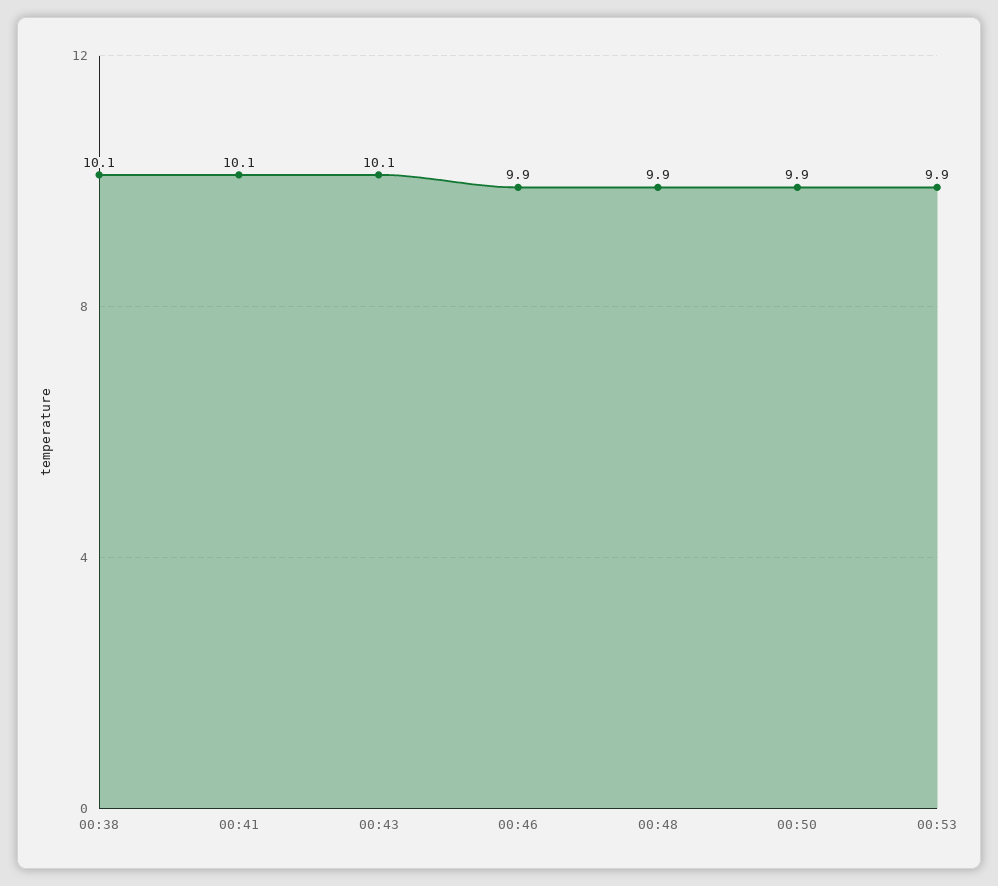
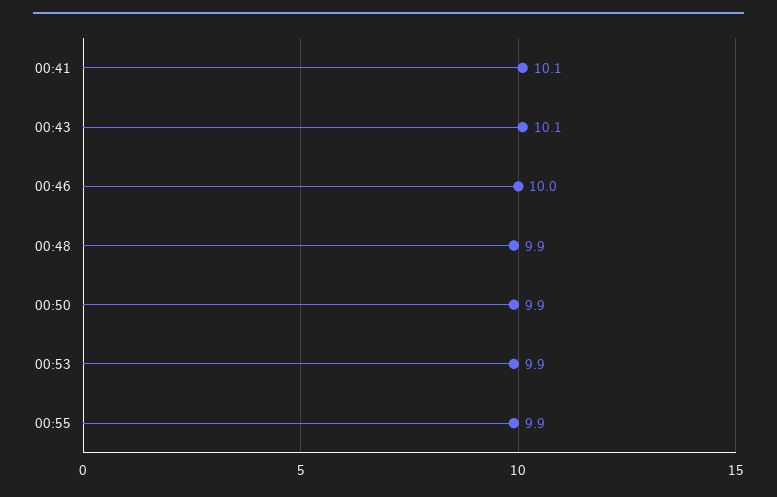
00:38: 10.1 -> none
00:46: 9.9 -> 10
00:55: none -> 9.9

